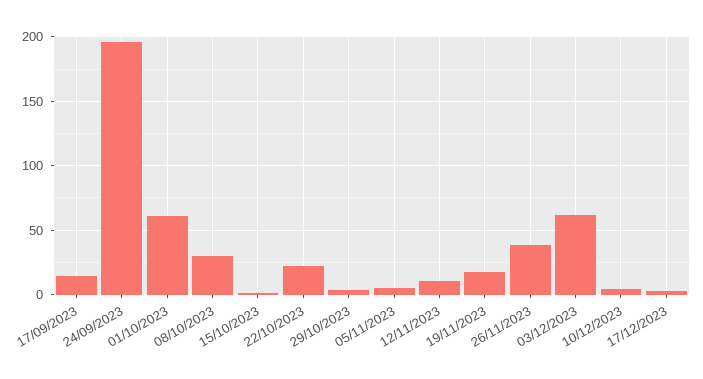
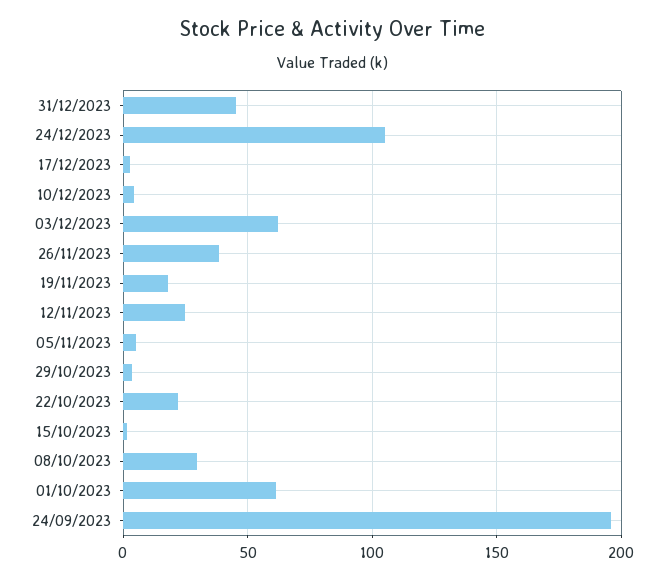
17/09/2023: 15 -> none
12/11/2023: 10 -> 25
31/12/2023: none -> 45
24/12/2023: none -> 105

